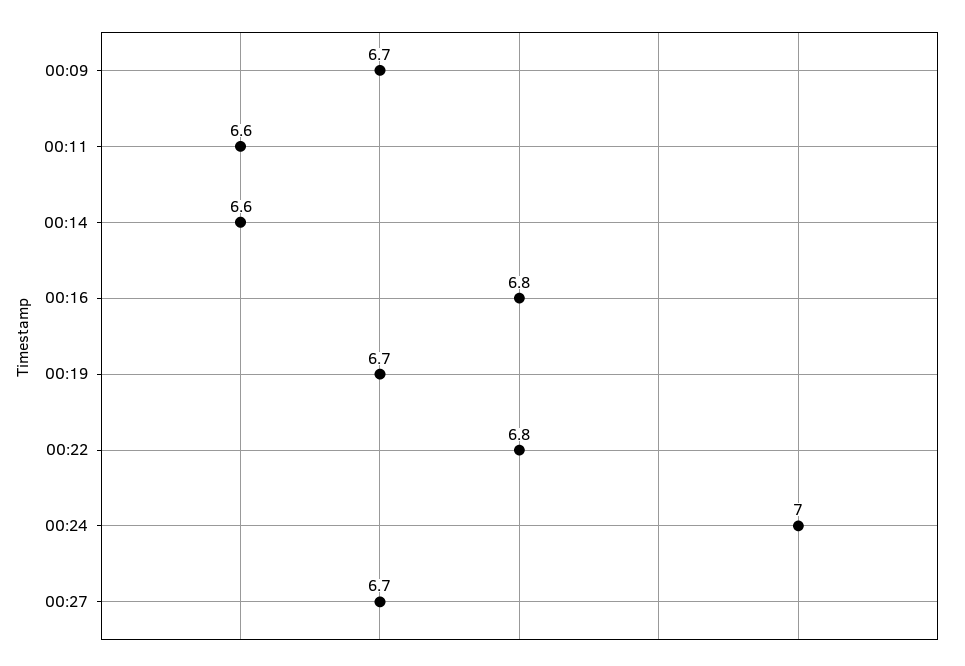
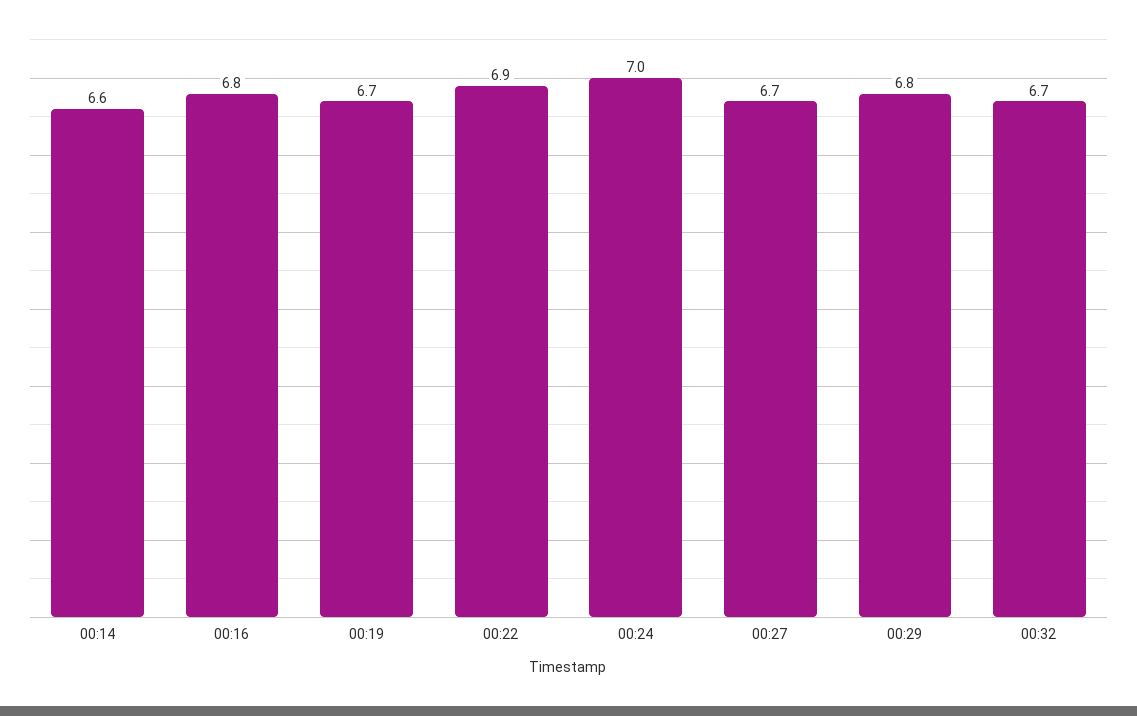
00:09: 6.7 -> none
00:11: 6.6 -> none
00:22: 6.8 -> 6.9
00:29: none -> 6.8
00:32: none -> 6.7

